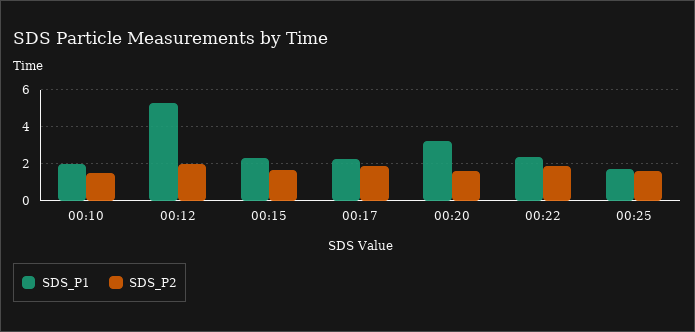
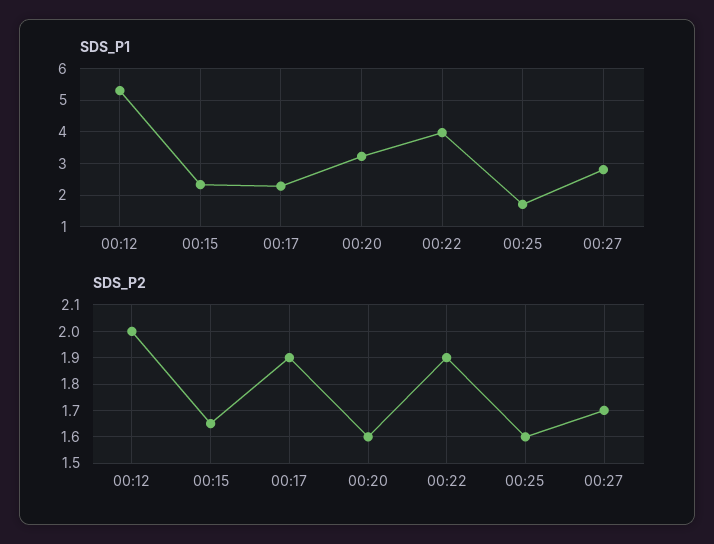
SDS_P1, 00:10: 2 -> none
SDS_P2, 00:10: 1.5 -> none
SDS_P1, 00:22: 2.5 -> 4
SDS_P1, 00:27: none -> 2.8
SDS_P2, 00:27: none -> 1.7

